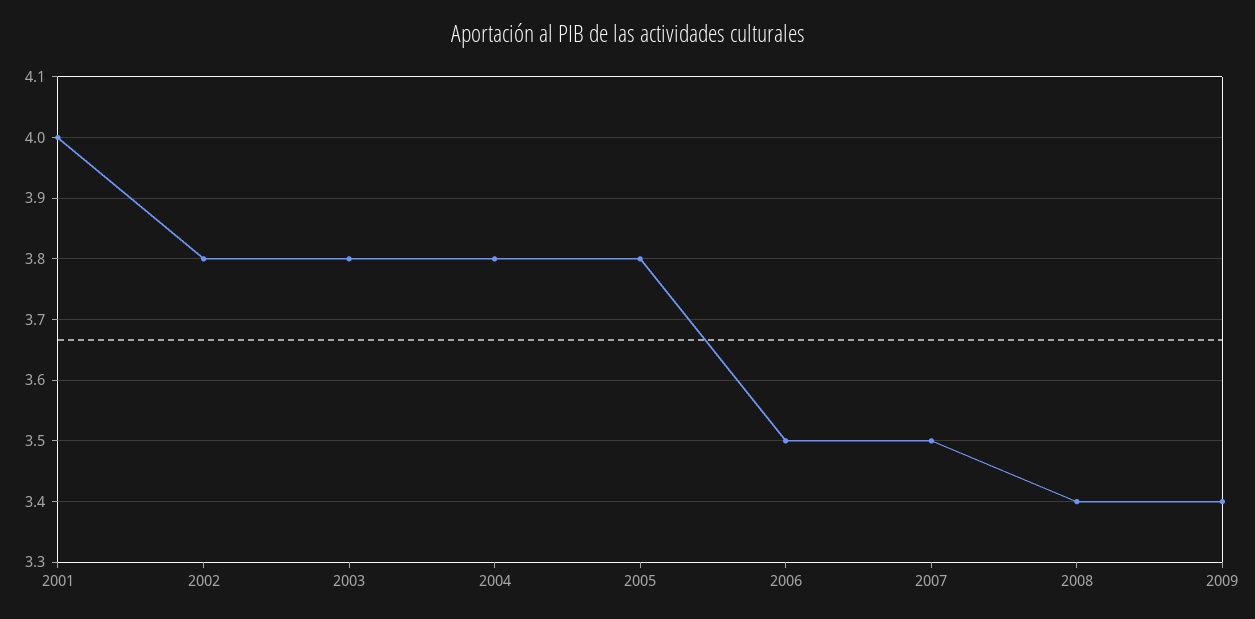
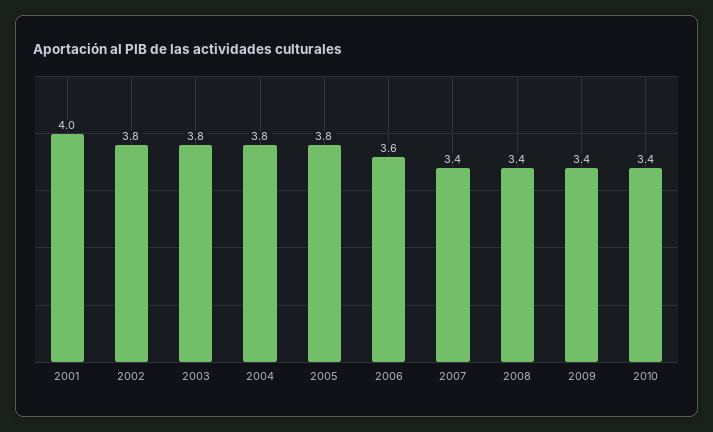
2006: 3.5 -> 3.6
2007: 3.5 -> 3.4
2010: none -> 3.4

